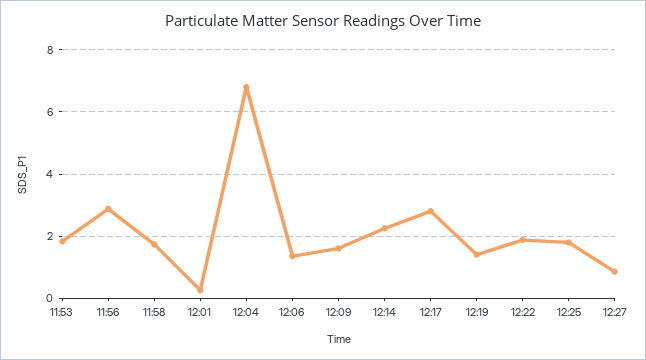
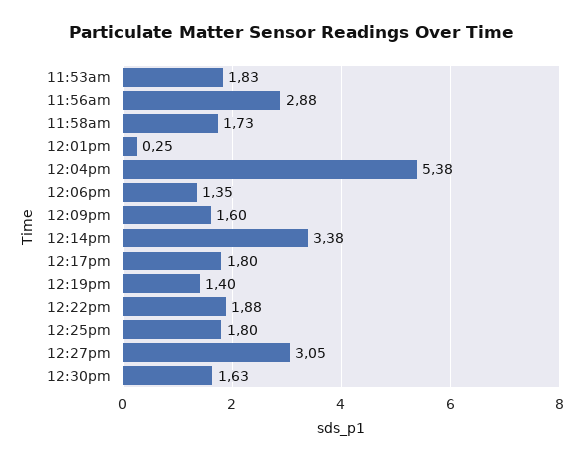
12:04: 6.8 -> 5.38
12:14: 2.2 -> 3.38
12:17: 2.8 -> 1.8
12:27: 0.8 -> 3.05
12:30pm: none -> 1.63

